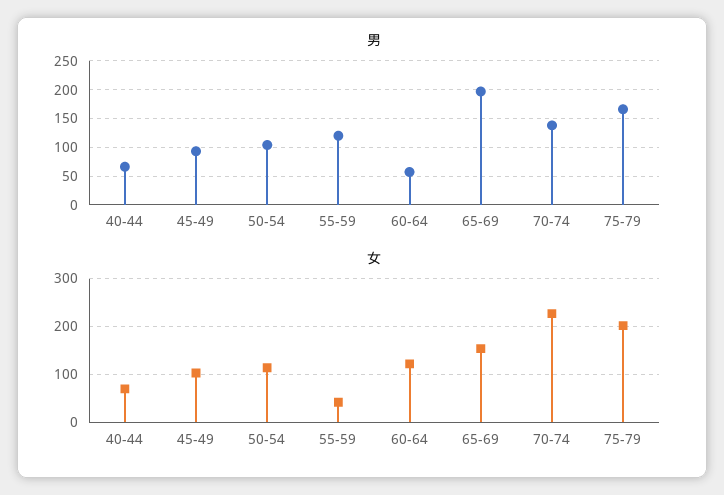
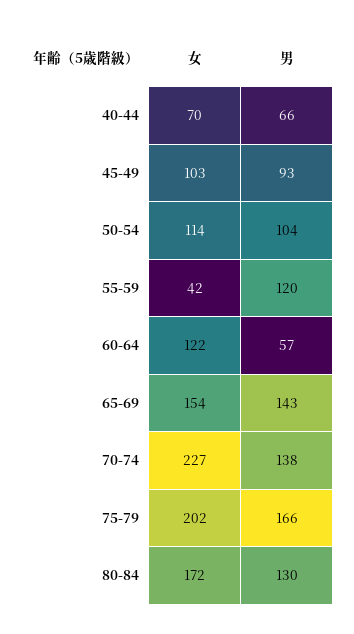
男, 65-69: 200 -> 143
女, 80-84: none -> 172
男, 80-84: none -> 130

